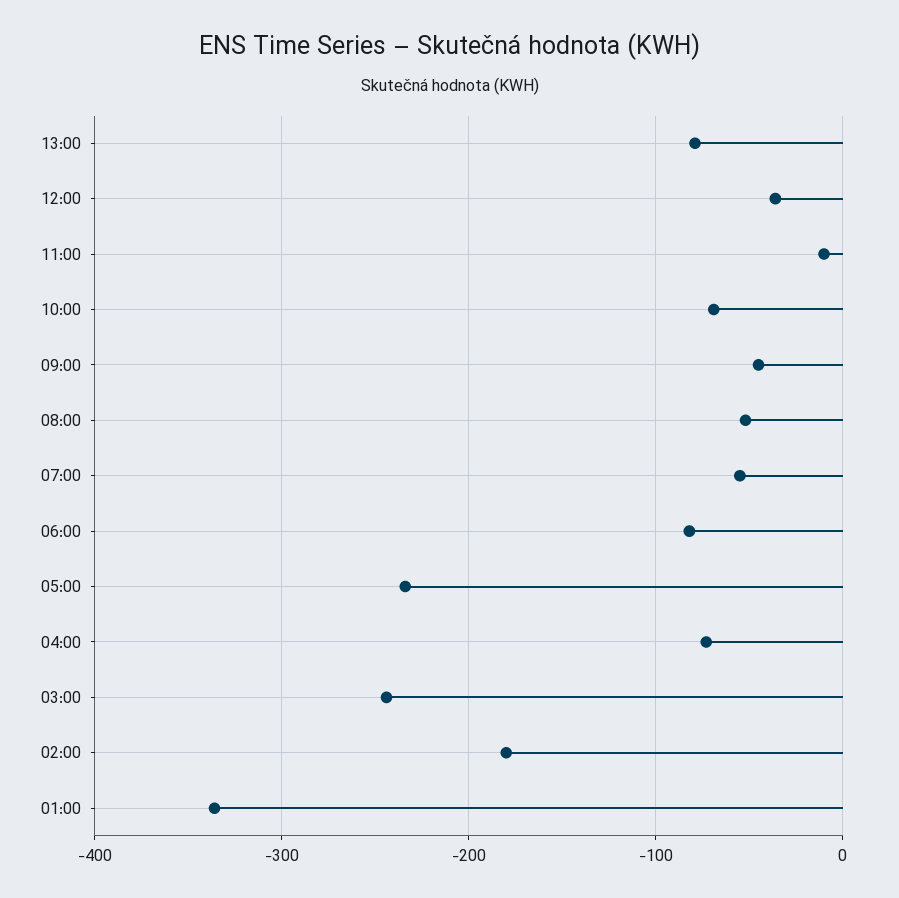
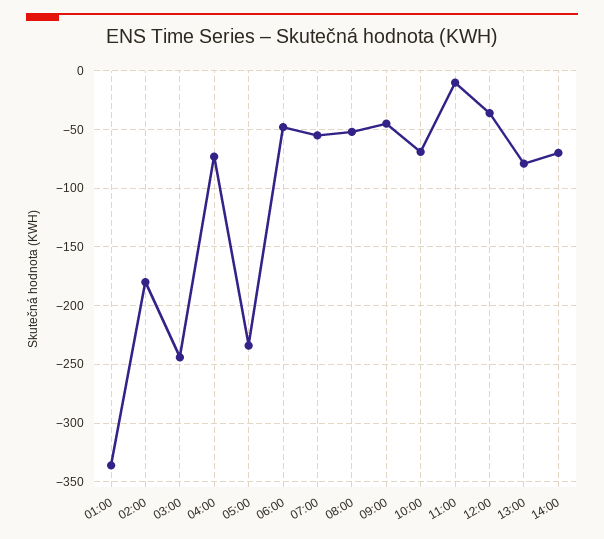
06:00: -80 -> -50
14:00: none -> -70

